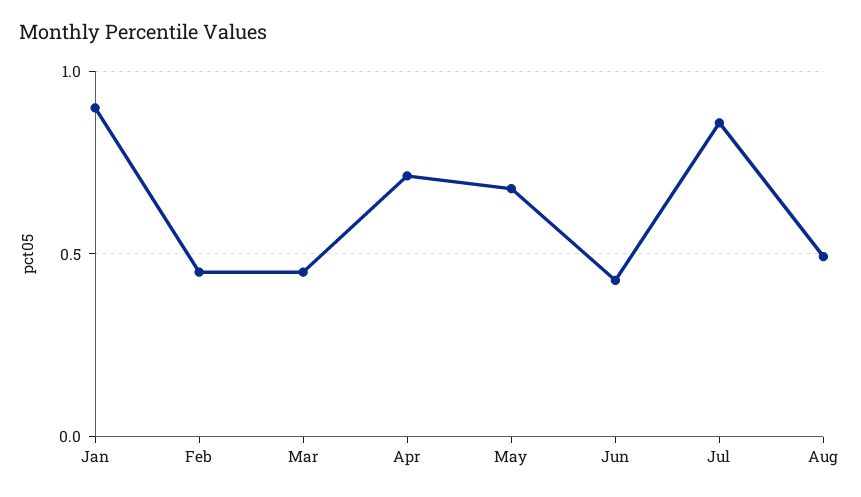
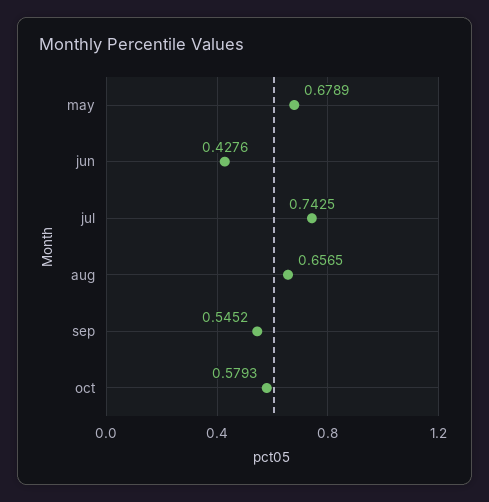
Jan: 0.9 -> none
Feb: 0.45 -> none
Mar: 0.45 -> none
Apr: 0.7 -> none
Jul: 0.85 -> 0.7425
Aug: 0.5 -> 0.6565
sep: none -> 0.5452
oct: none -> 0.5793

